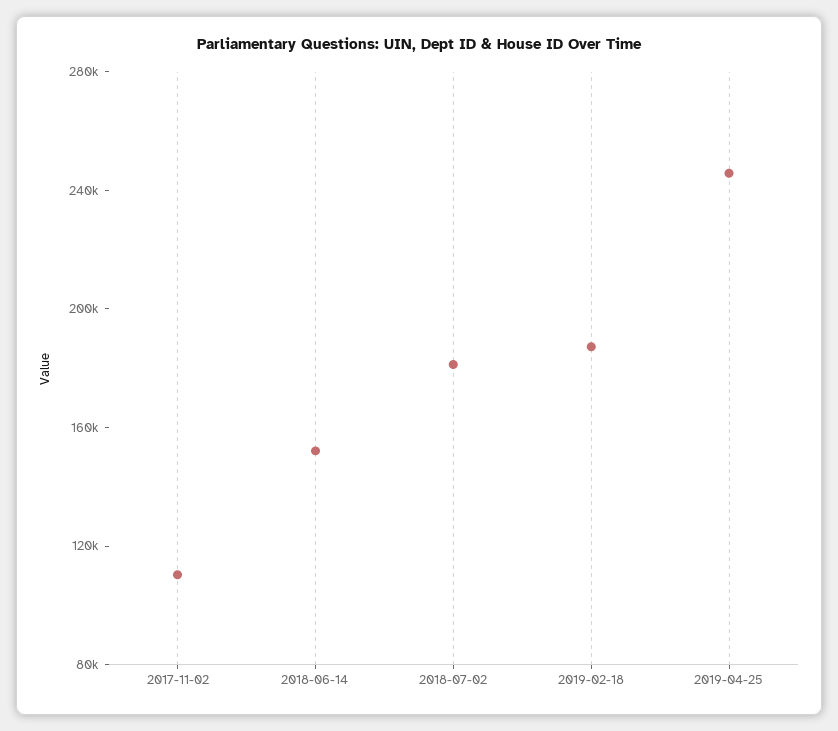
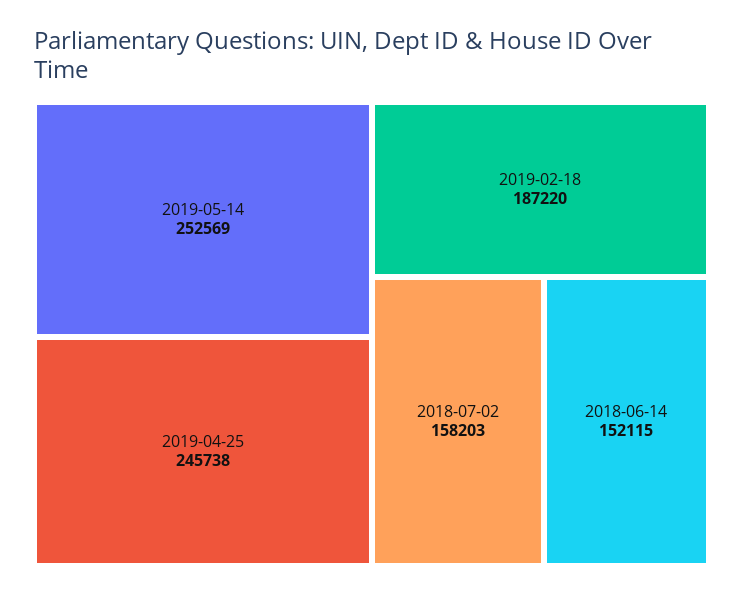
2017-11-02: 110000 -> none
2018-07-02: 180000 -> 158203
2019-05-14: none -> 252569

